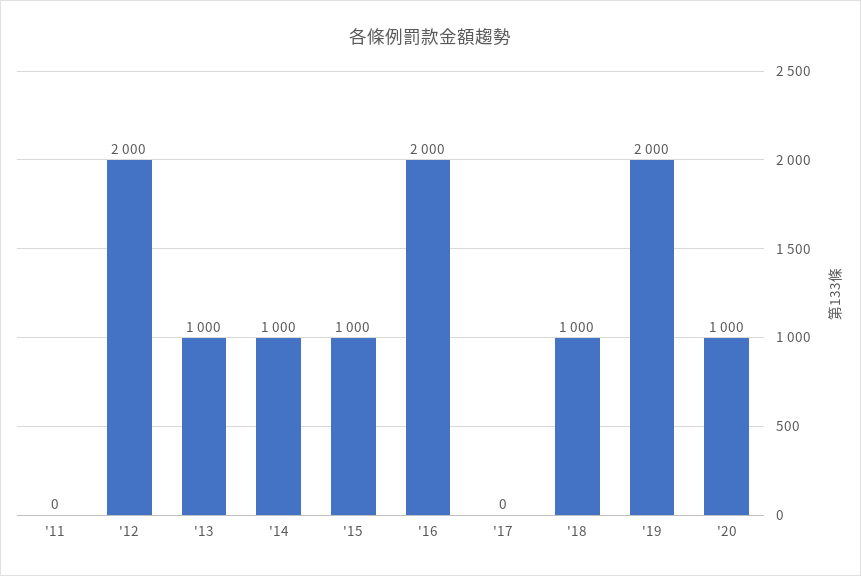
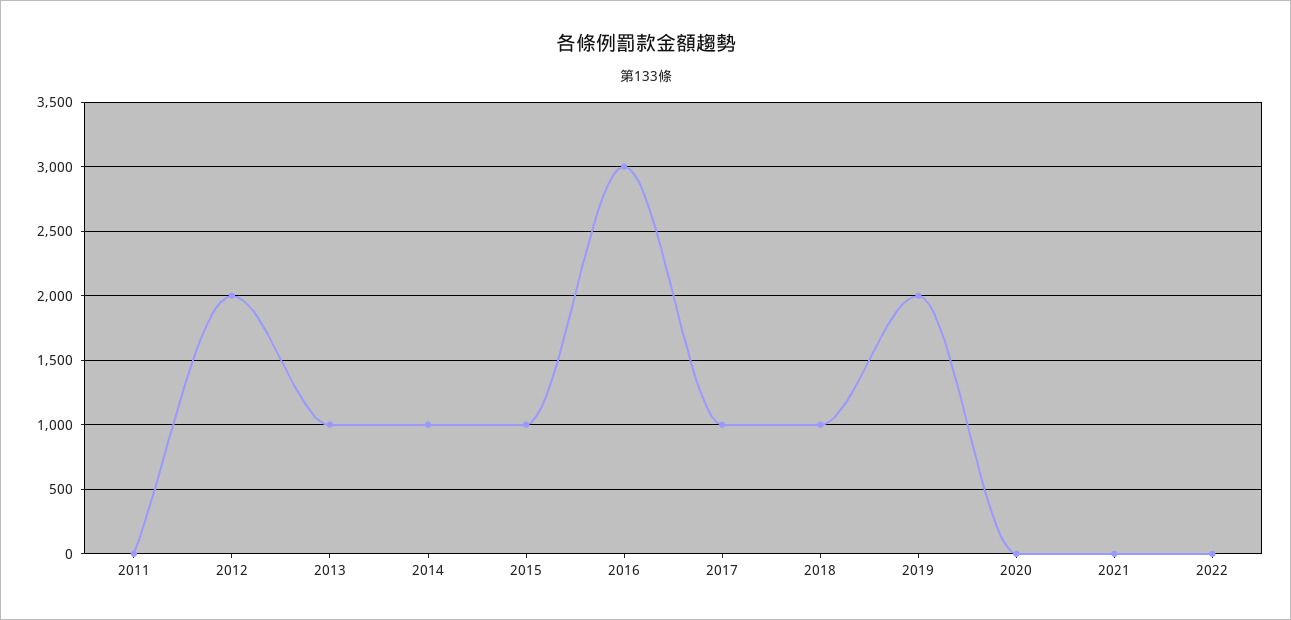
'16: 2000 -> 3000
'17: 0 -> 1000
'20: 1000 -> 0
2021: none -> 0
2022: none -> 0

